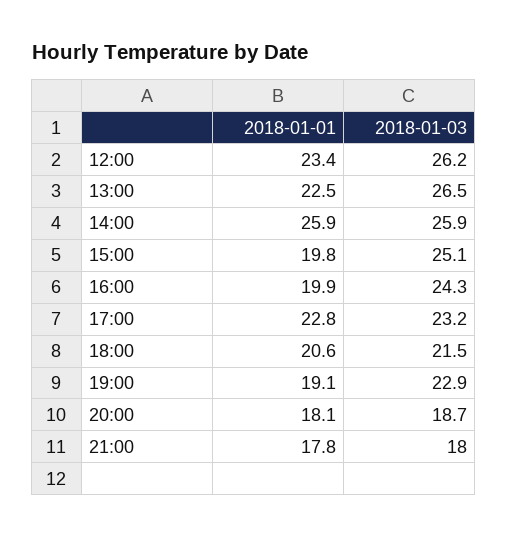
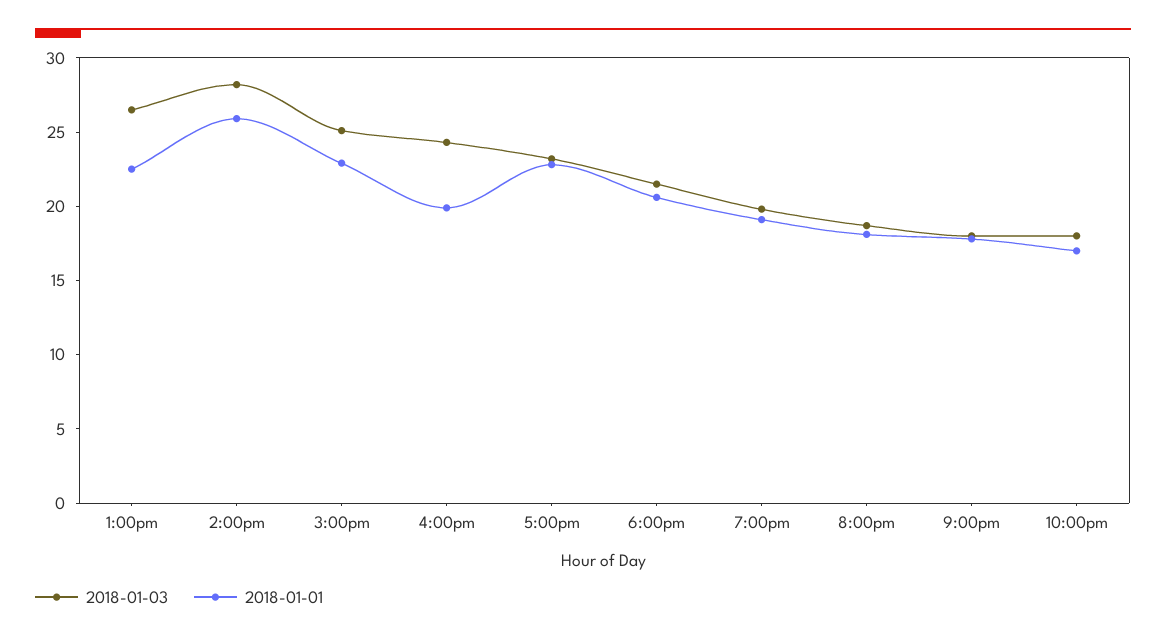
2018-01-01, 12:00: 23.4 -> none
2018-01-03, 12:00: 26.2 -> none
2018-01-03, 14:00: 25.9 -> 28
2018-01-01, 15:00: 19.8 -> 23
2018-01-03, 19:00: 22.9 -> 20
2018-01-03, 10:00pm: none -> 18
2018-01-01, 10:00pm: none -> 17

